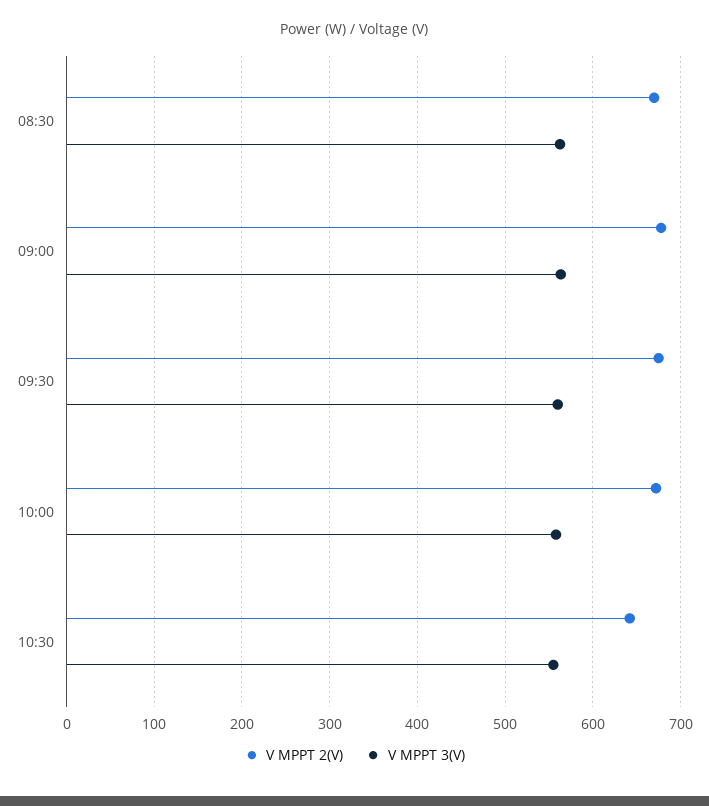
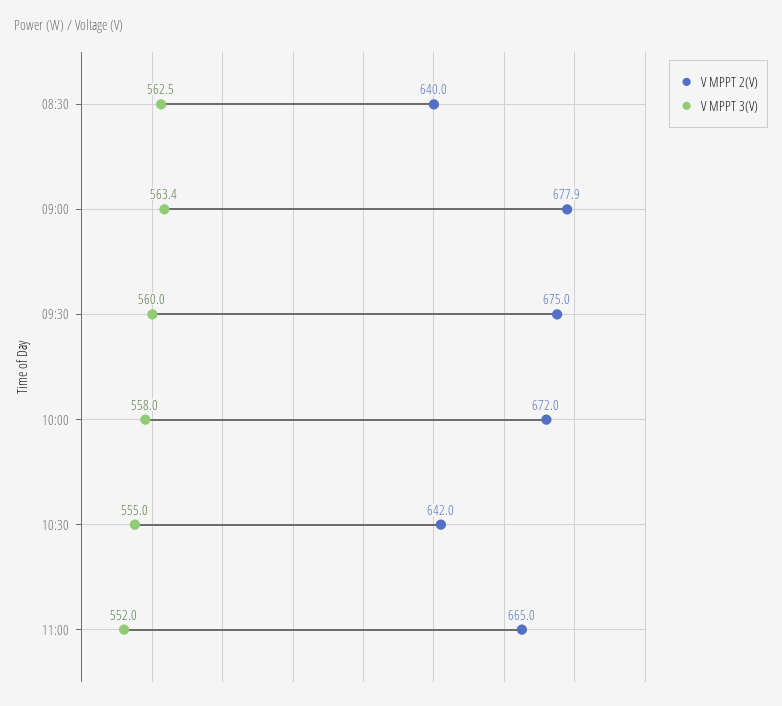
V MPPT 2(V), 08:30: 670 -> 640
V MPPT 2(V), 11:00: none -> 665
V MPPT 3(V), 11:00: none -> 552

